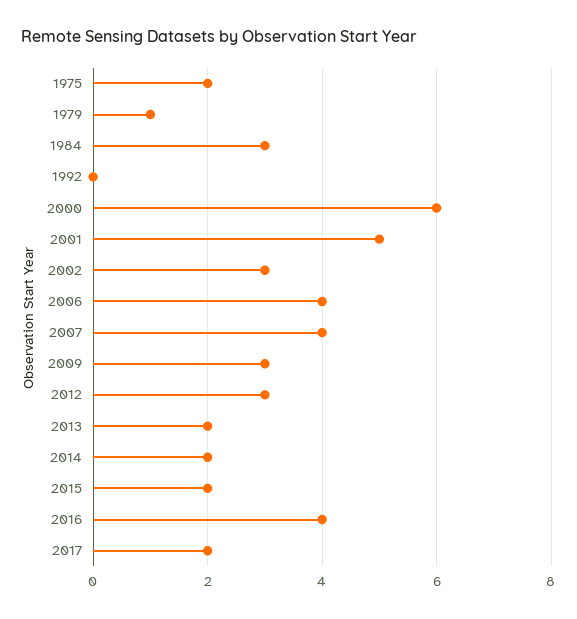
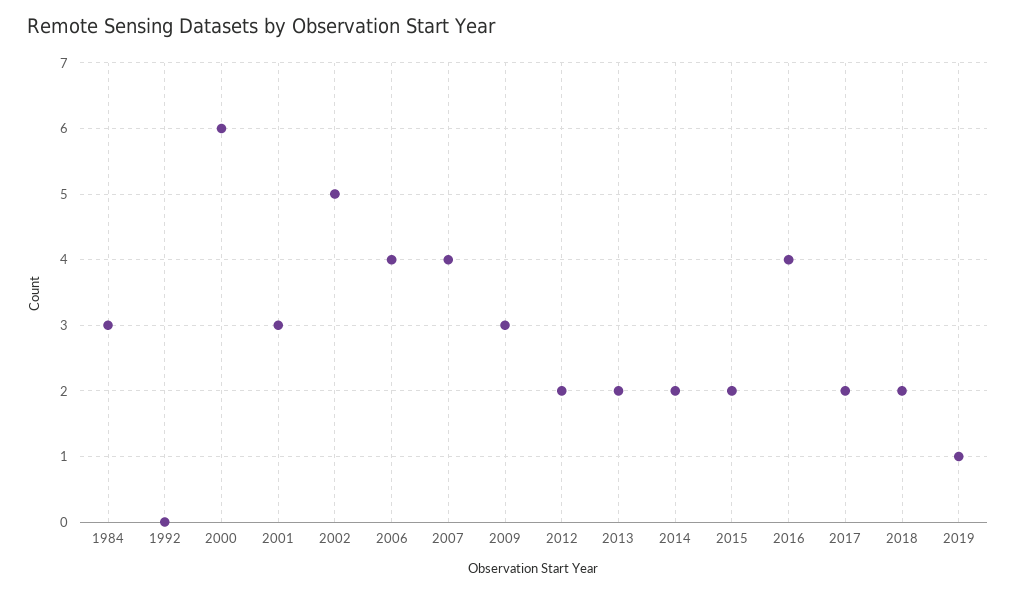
1975: 2 -> none
1979: 1 -> none
2001: 5 -> 3
2002: 3 -> 5
2012: 3 -> 2
2018: none -> 2
2019: none -> 1

